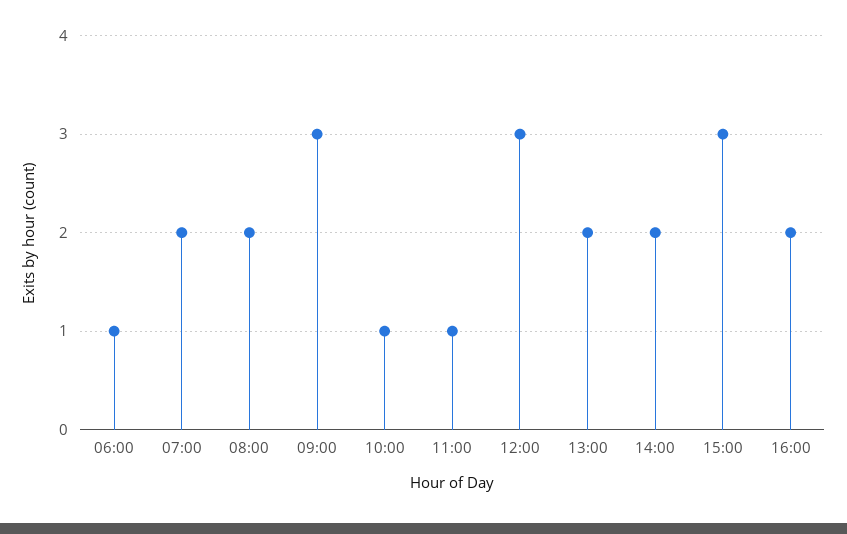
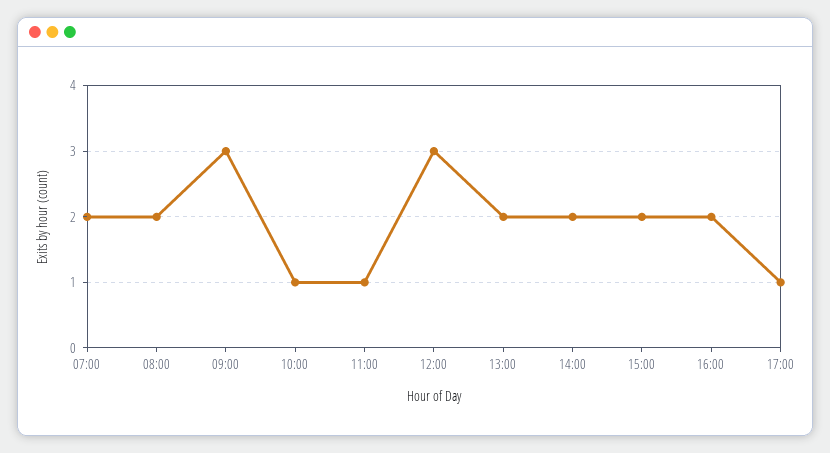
06:00: 1 -> none
15:00: 3 -> 2
17:00: none -> 1

